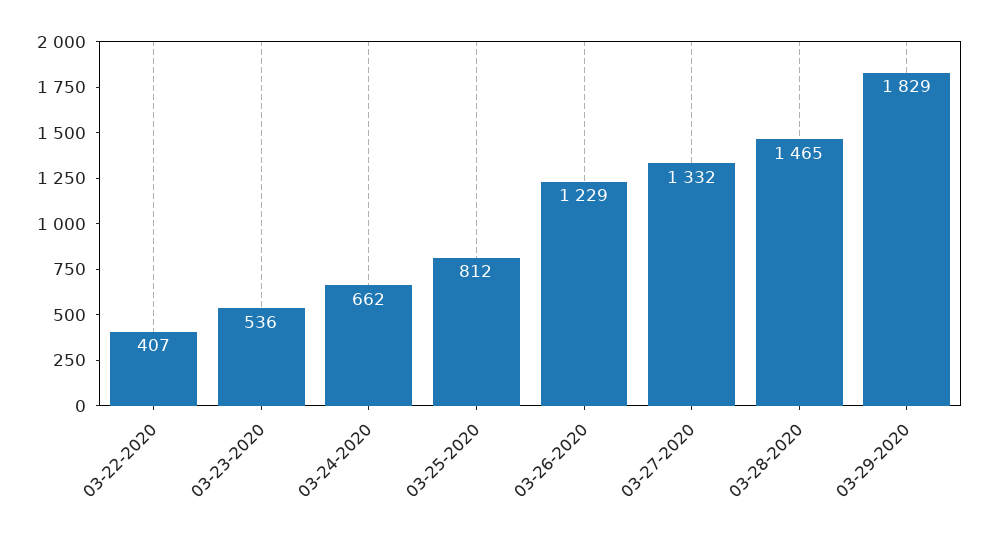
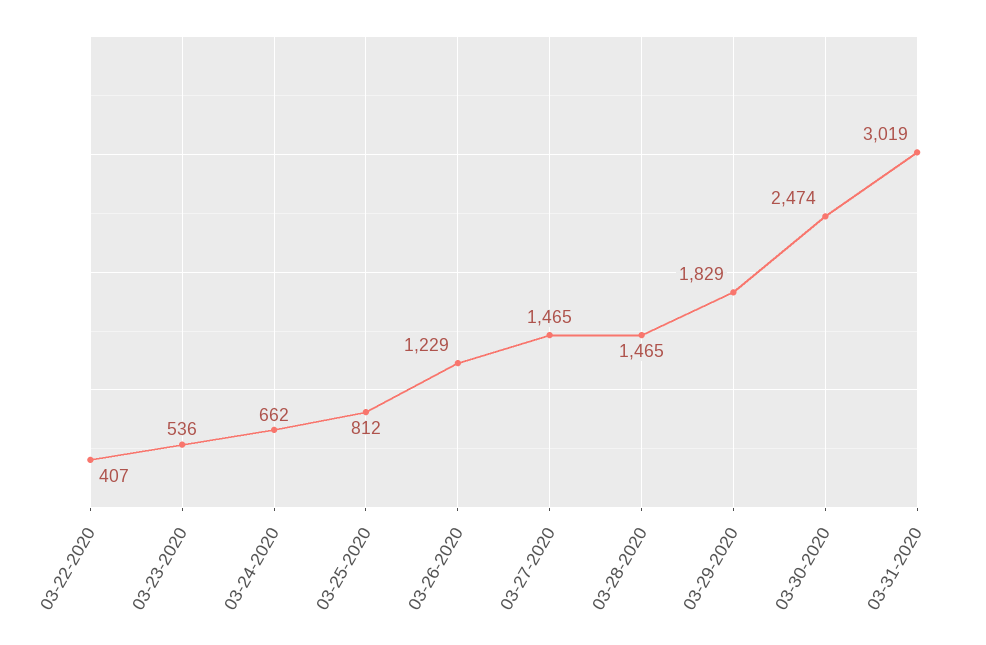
03-27-2020: 1332 -> 1465
03-30-2020: none -> 2474
03-31-2020: none -> 3019

